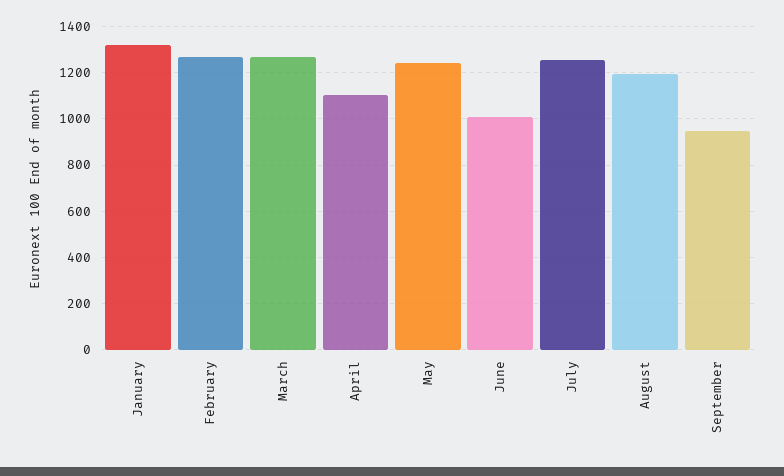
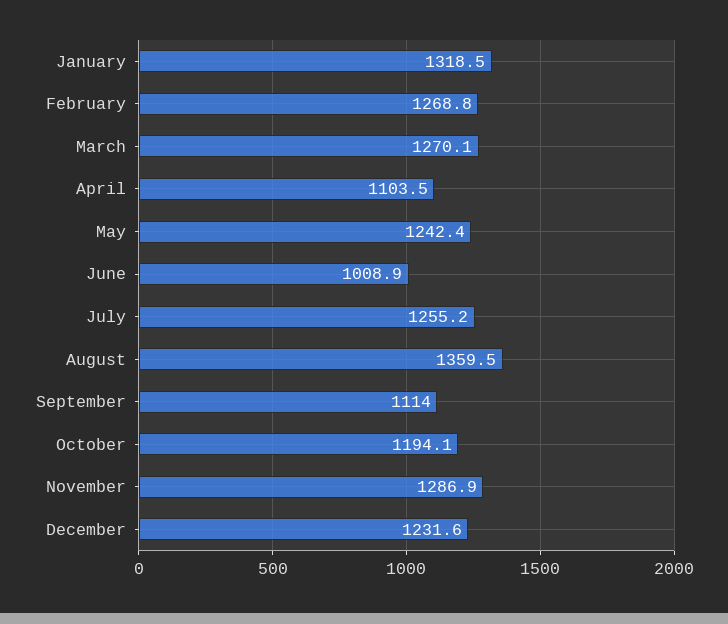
August: 1200 -> 1359.5
September: 950 -> 1114
October: none -> 1194.1
November: none -> 1286.9
December: none -> 1231.6

